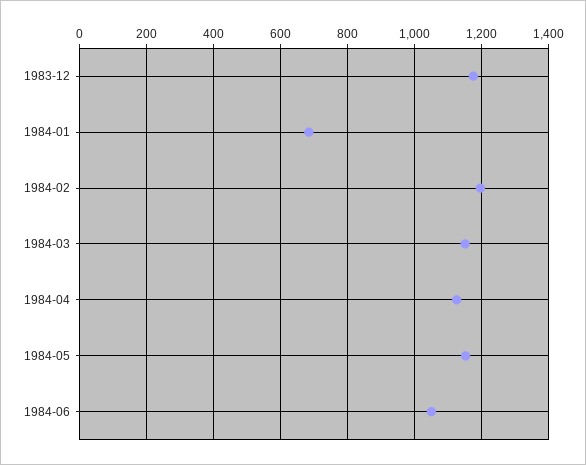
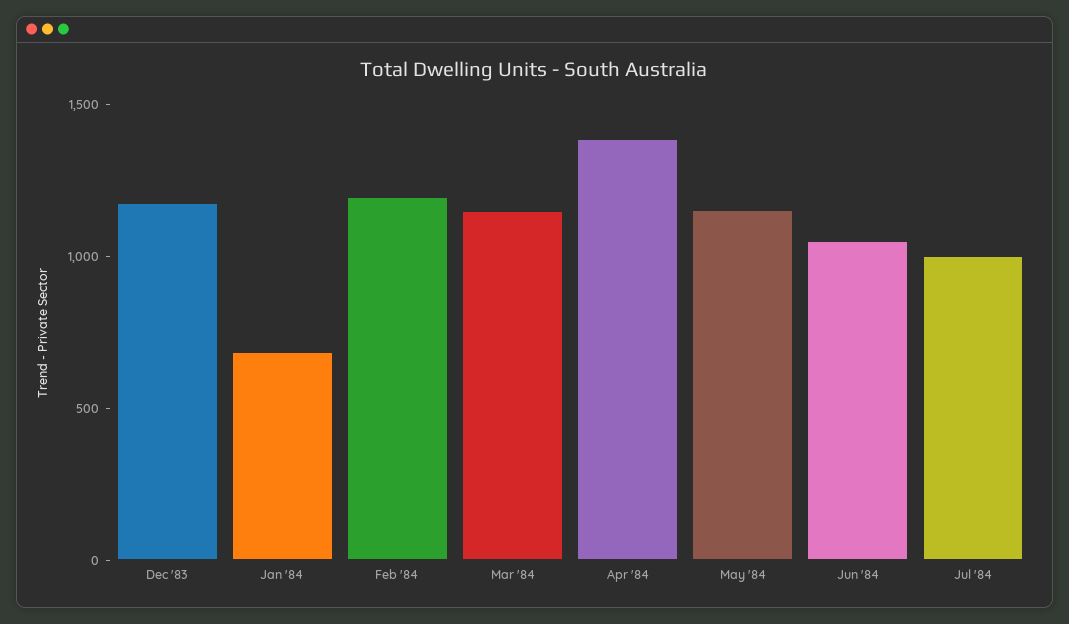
1984-04: 1120 -> 1400
Jul '84: none -> 1000

